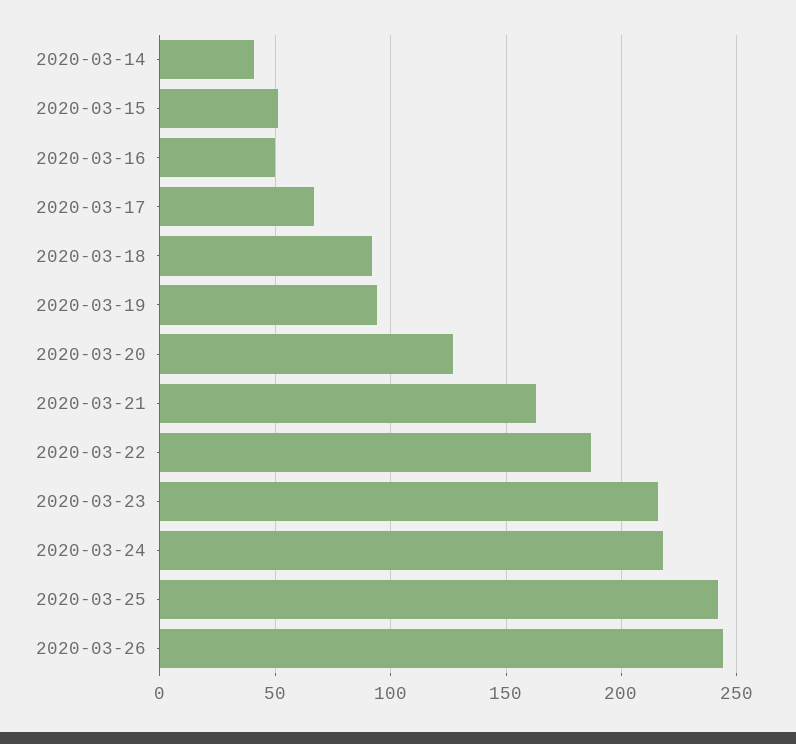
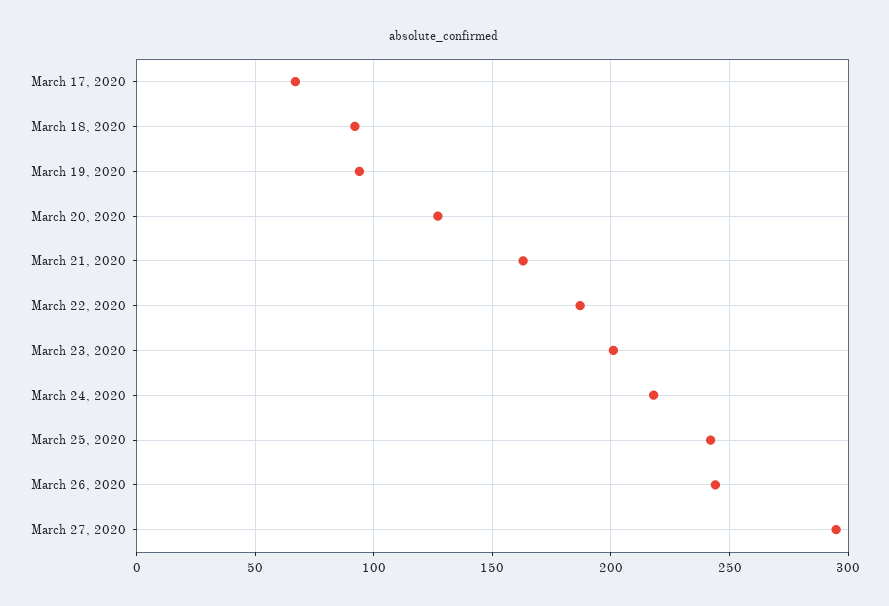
2020-03-14: 40 -> none
2020-03-15: 50 -> none
2020-03-16: 50 -> none
2020-03-23: 215 -> 200
March 27, 2020: none -> 295

